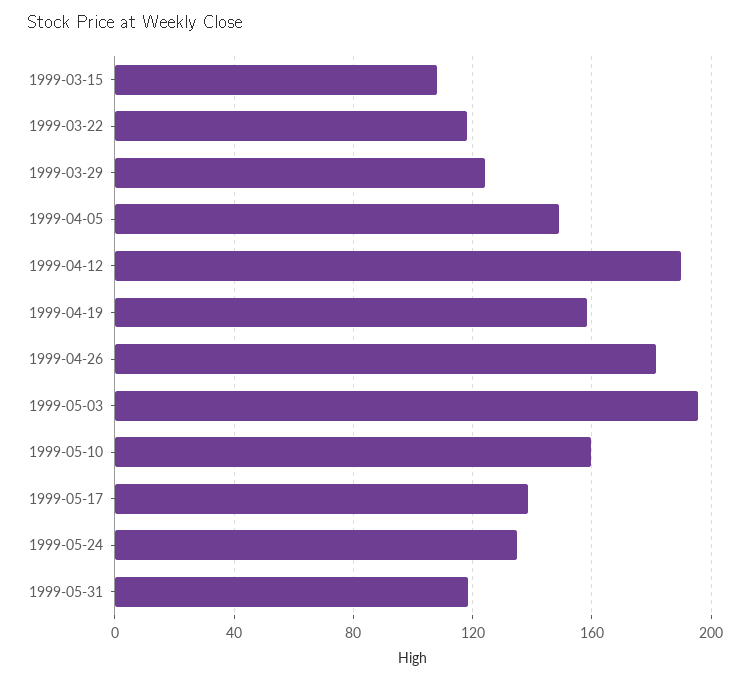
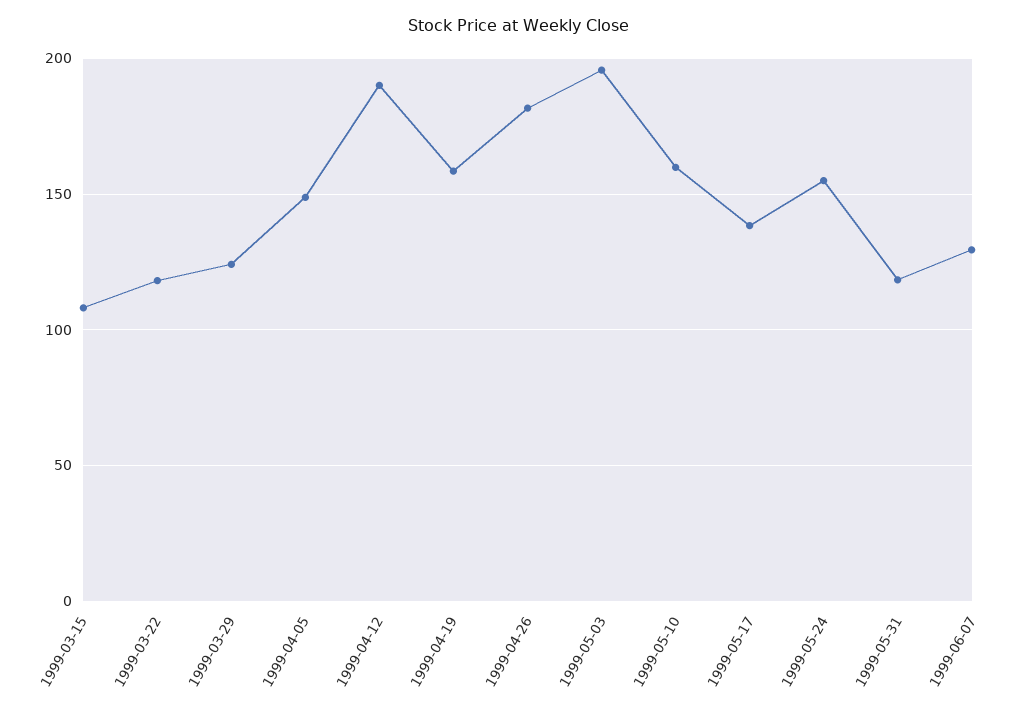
1999-05-24: 135 -> 155
1999-06-07: none -> 130

